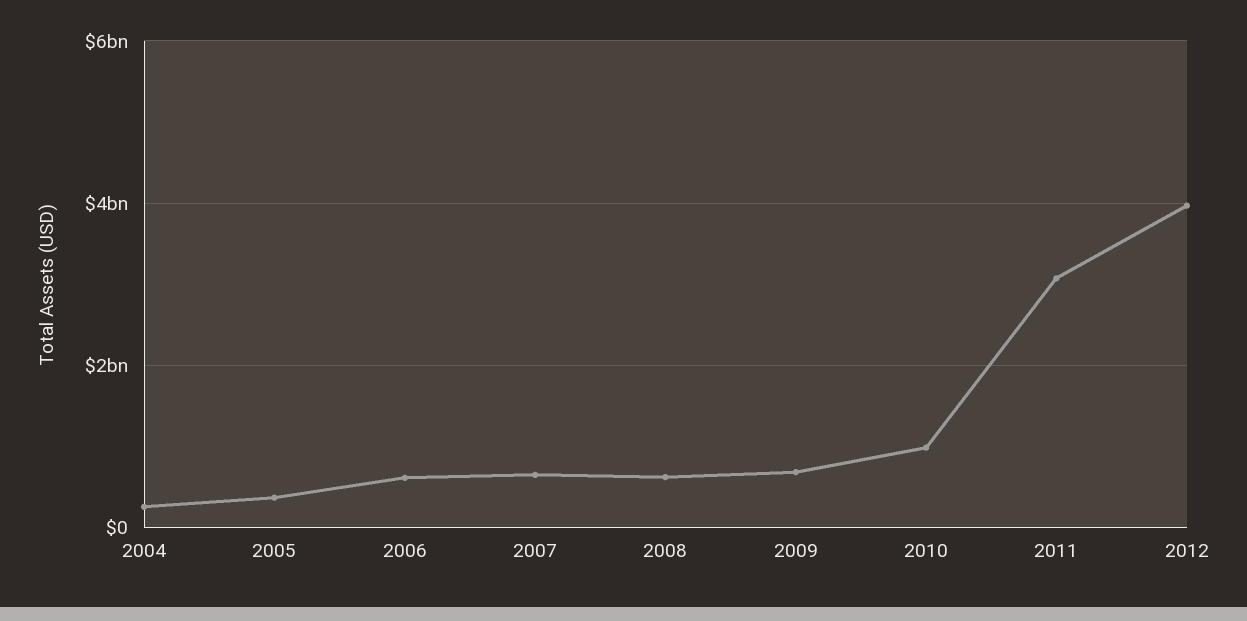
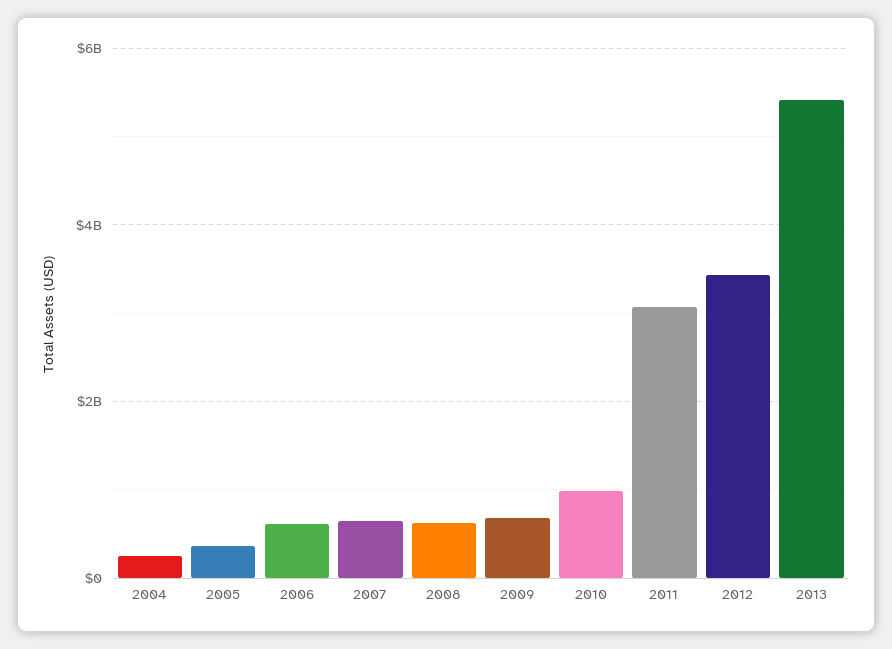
2012: 4000000000 -> 3400000000
2013: none -> 5400000000

